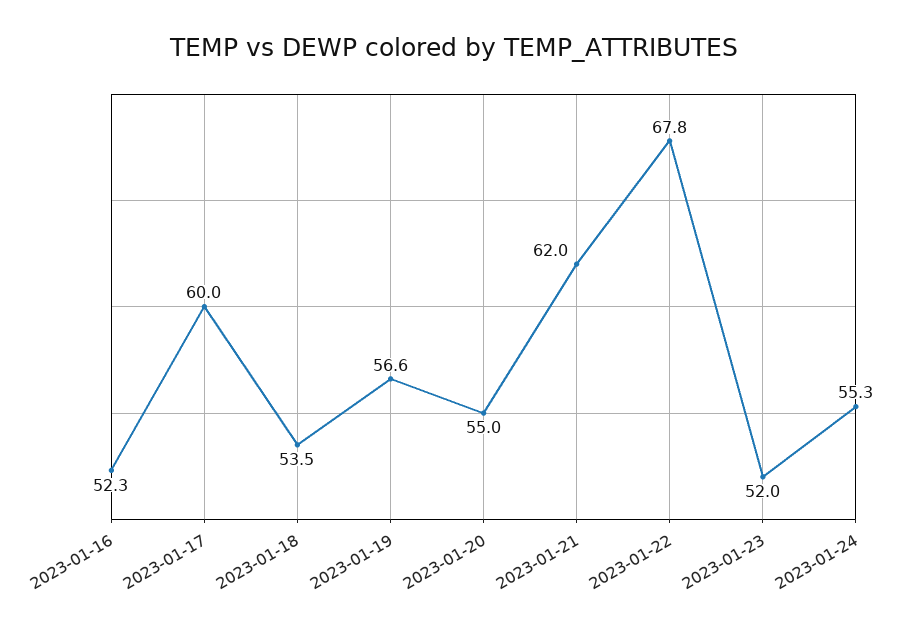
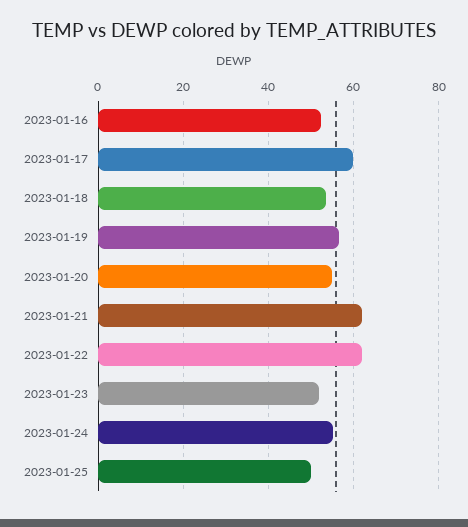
2023-01-22: 67.8 -> 62
2023-01-25: none -> 50

